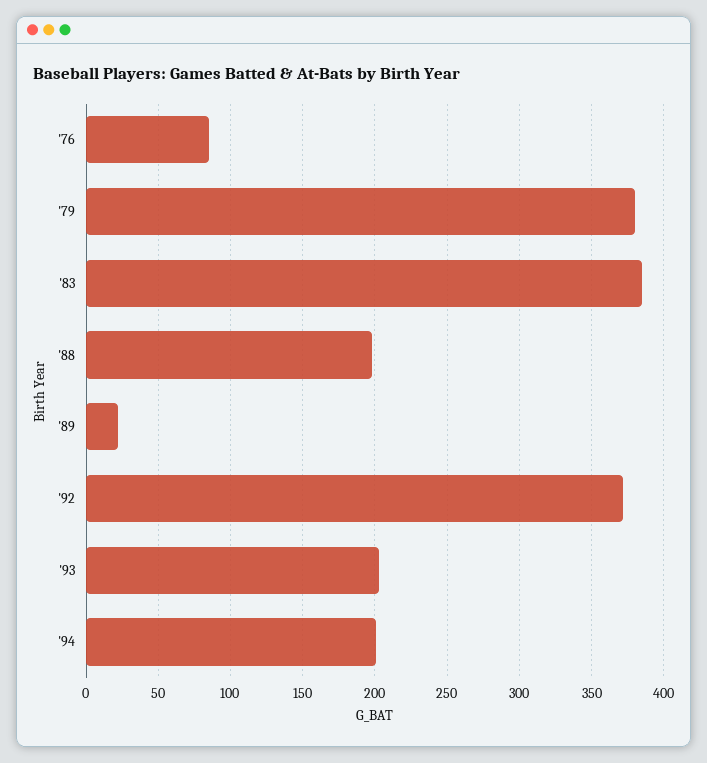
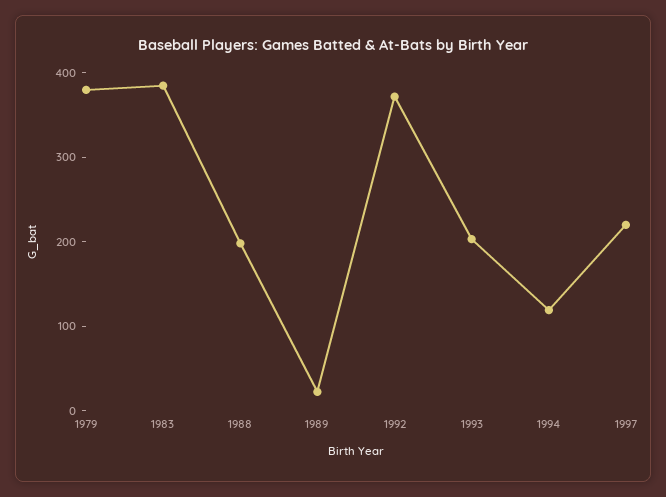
'76: 85 -> none
'94: 200 -> 120
1997: none -> 220

